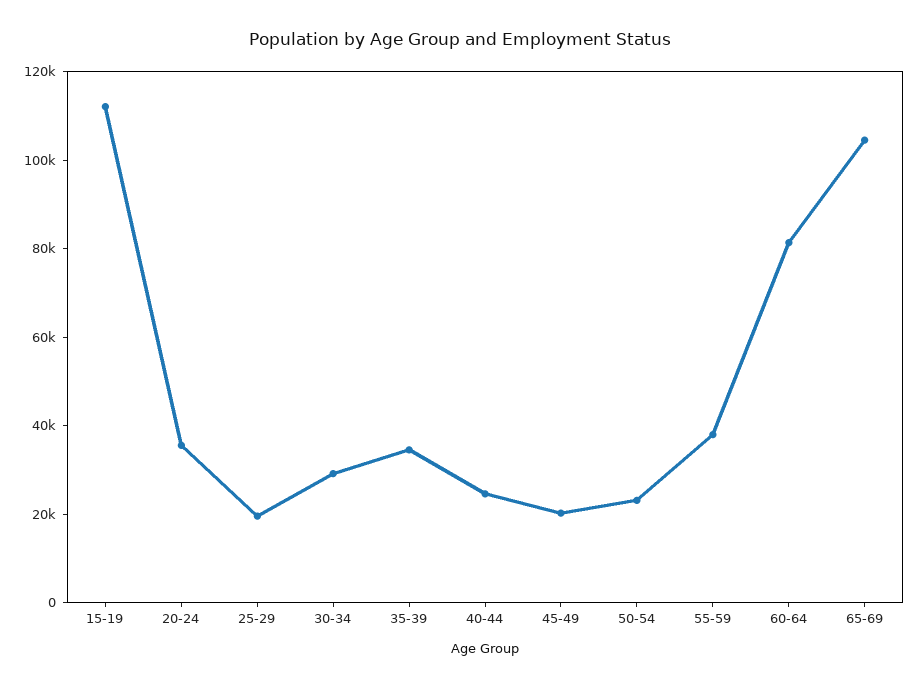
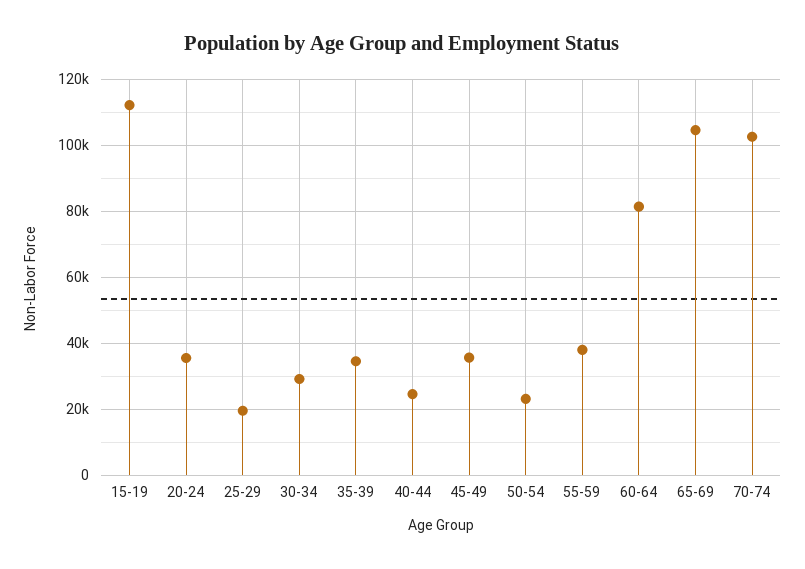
45-49: 20000 -> 36000
70-74: none -> 102000

